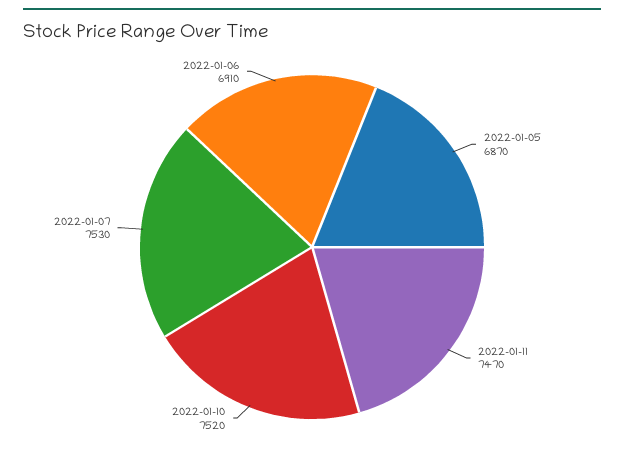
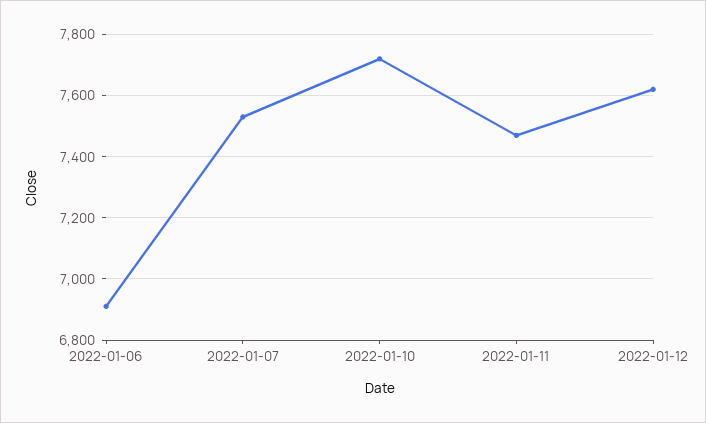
2022-01-05: 6870 -> none
2022-01-10: 7520 -> 7720
2022-01-12: none -> 7620

